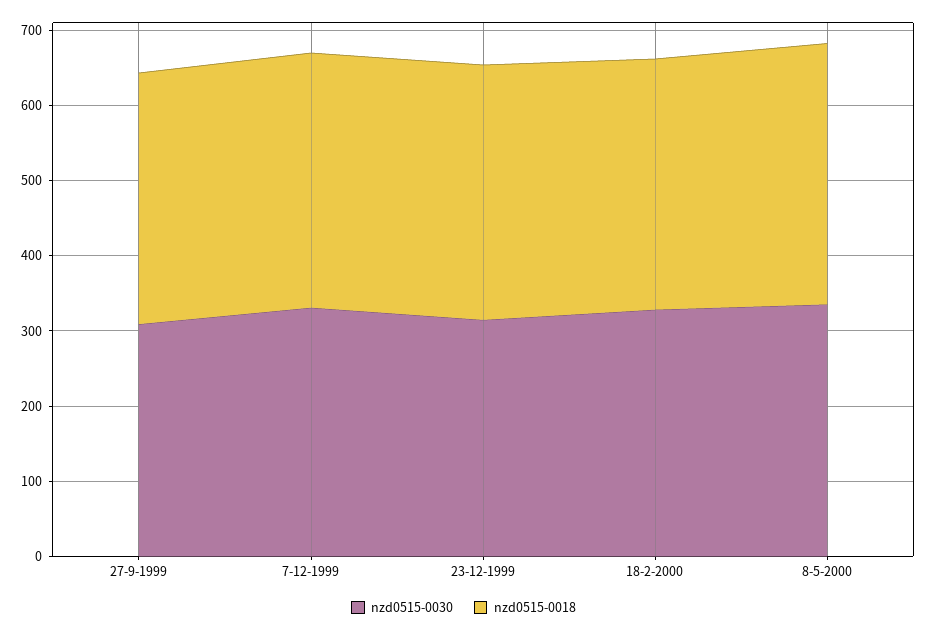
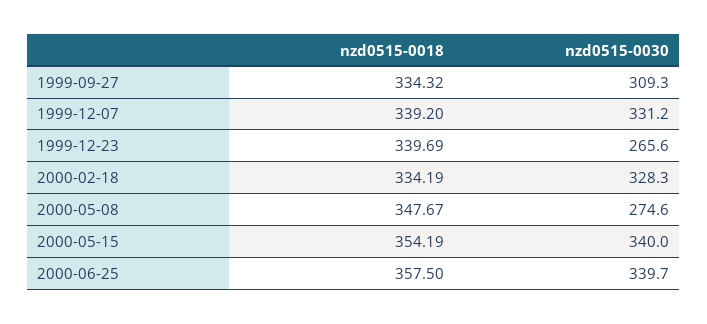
nzd0515-0030, 23-12-1999: 320 -> 265.6
nzd0515-0030, 8-5-2000: 340 -> 274.6
nzd0515-0018, 2000-05-15: none -> 354.19
nzd0515-0030, 2000-05-15: none -> 340
nzd0515-0018, 2000-06-25: none -> 357.5
nzd0515-0030, 2000-06-25: none -> 339.7

